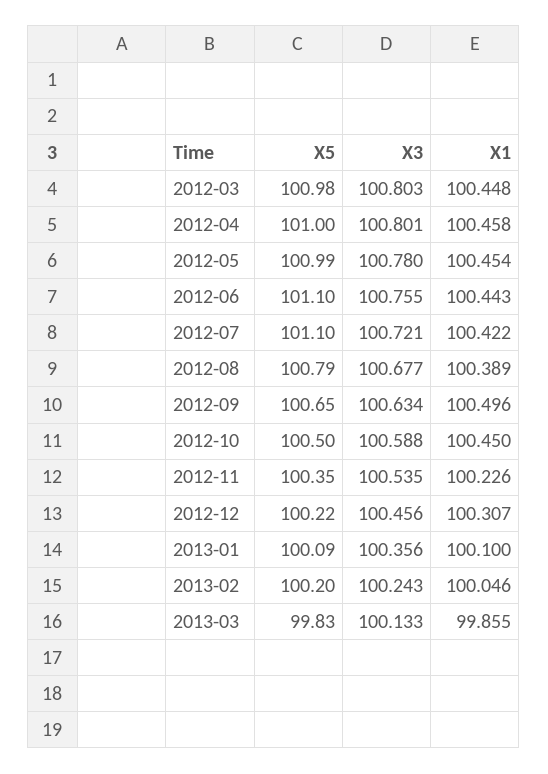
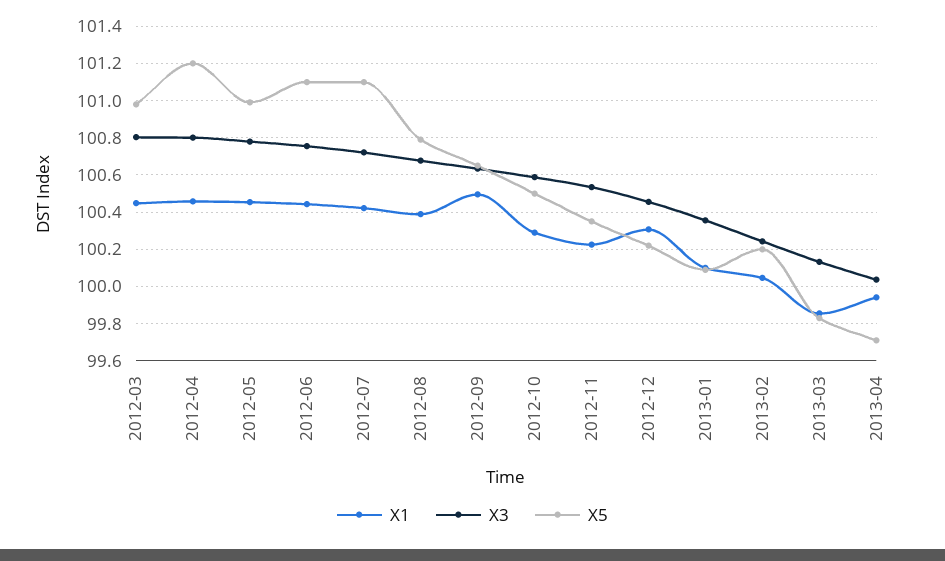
X5, 2012-04: 101 -> 101.2
X1, 2012-10: 100.45 -> 100.3
X1, 2013-04: none -> 99.95
X3, 2013-04: none -> 100.05
X5, 2013-04: none -> 99.7

